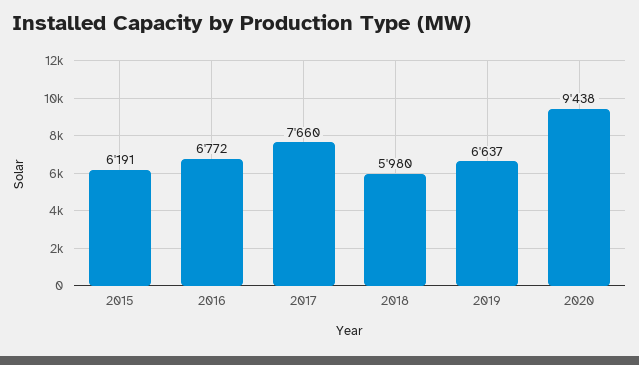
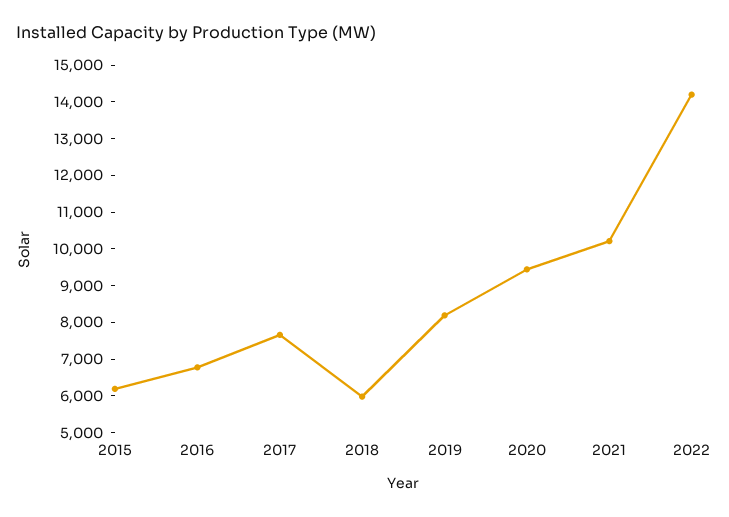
2019: 6637 -> 8250
2021: none -> 10250
2022: none -> 14250

